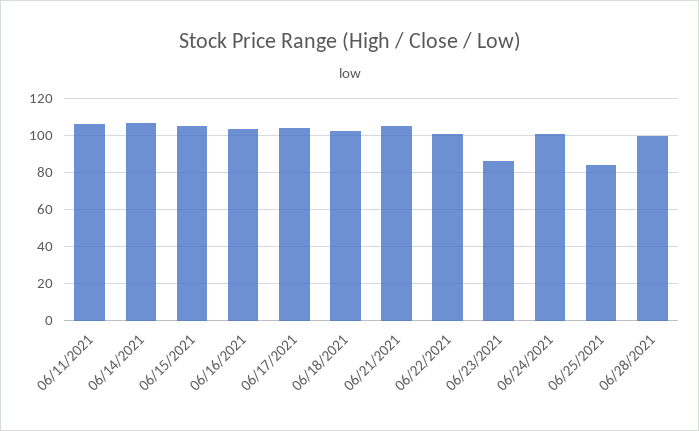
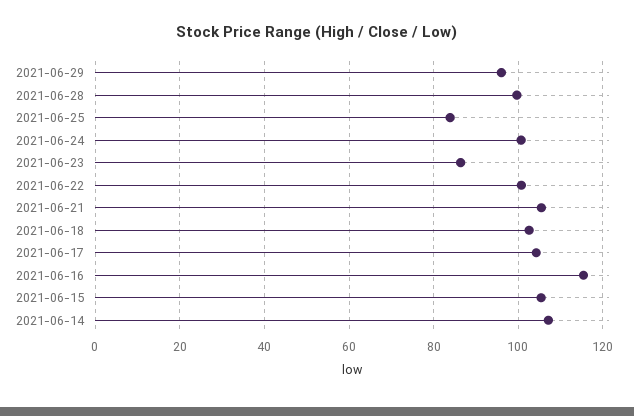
06/11/2021: 105 -> none
06/16/2021: 105 -> 116
2021-06-29: none -> 96

